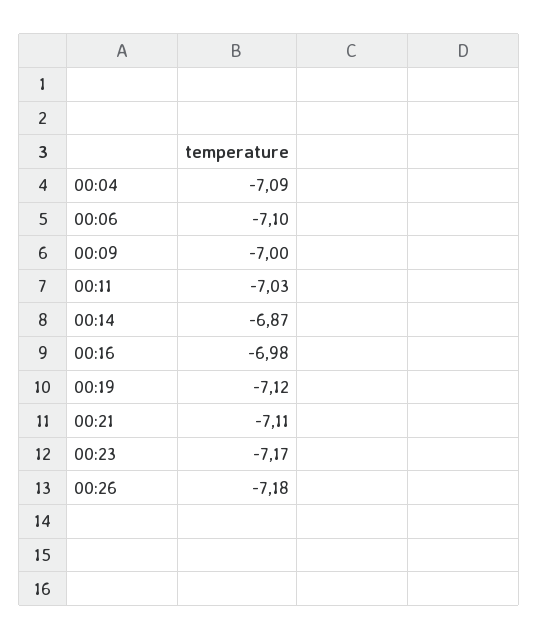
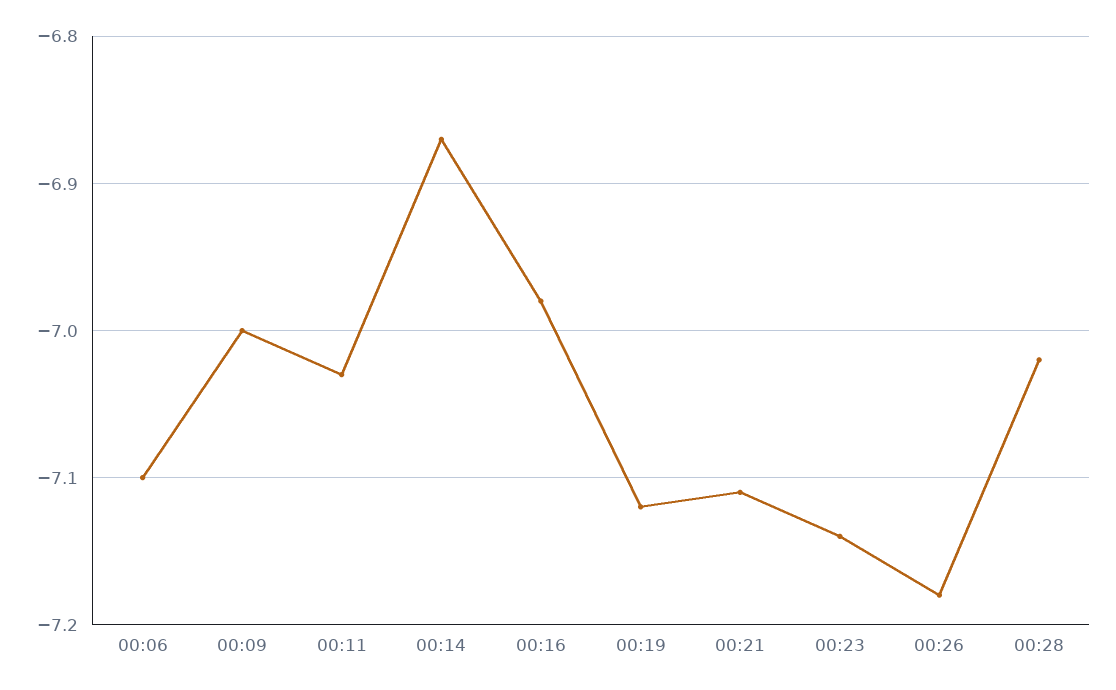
00:04: -7.09 -> none
00:23: -7.17 -> -7.14
00:28: none -> -7.02

